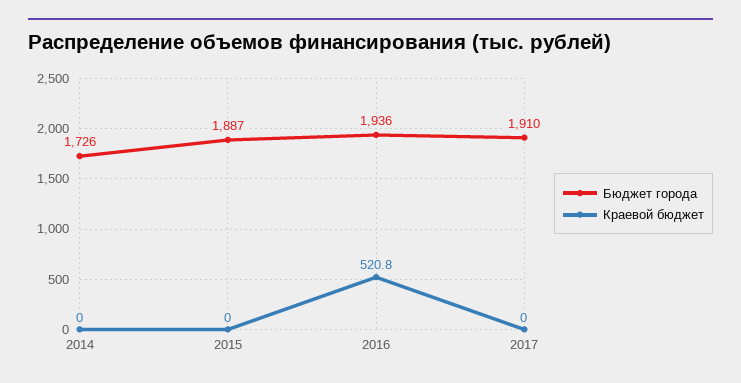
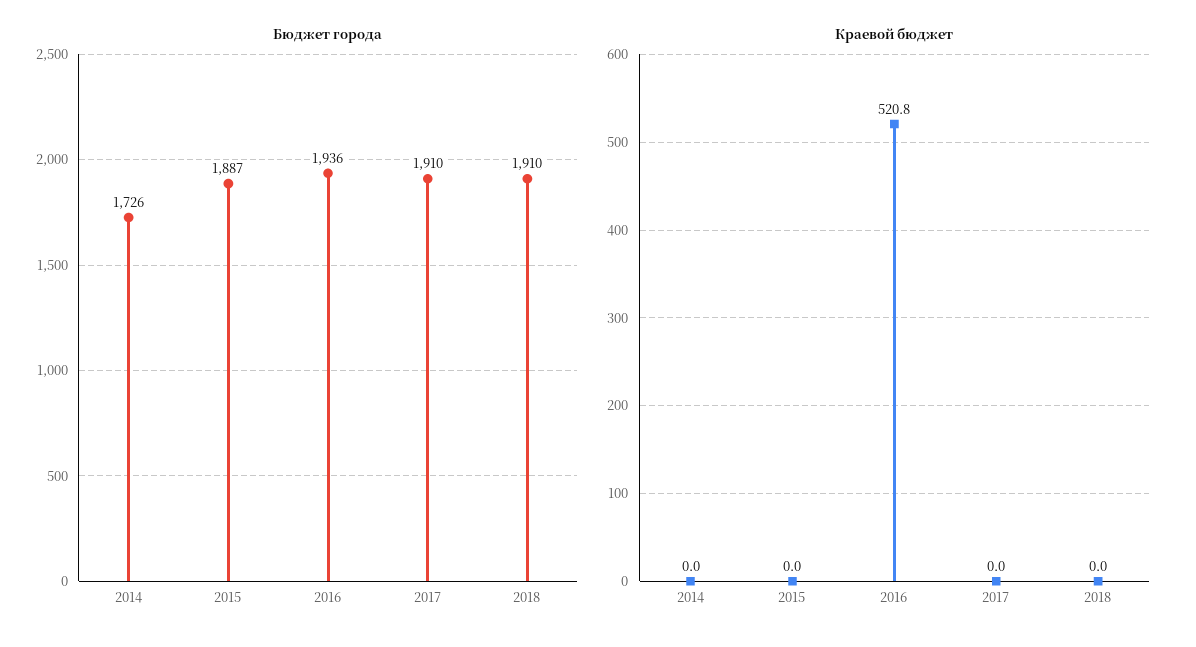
Бюджет города, 2018: none -> 1910
Краевой бюджет, 2018: none -> 0

